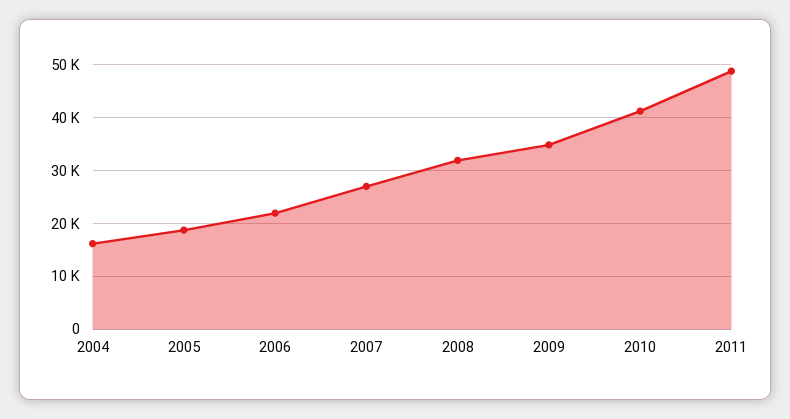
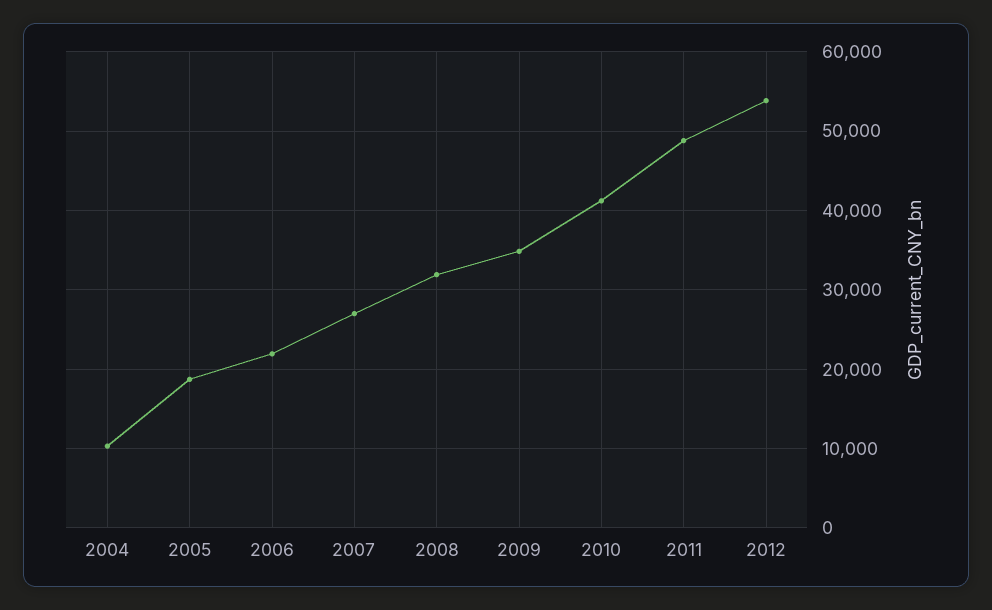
2004: 16000 -> 10000
2012: none -> 54000

